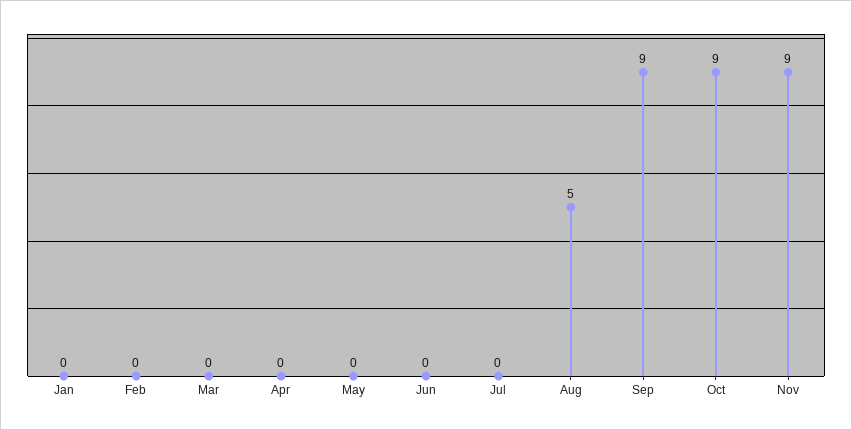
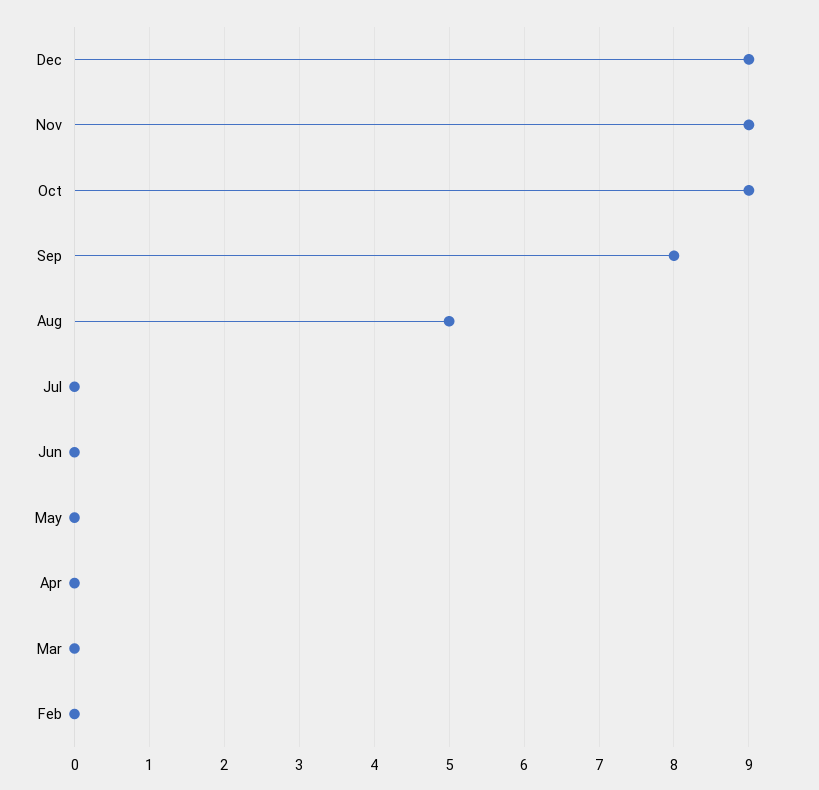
Jan: 0 -> none
Sep: 9 -> 8
Dec: none -> 9

